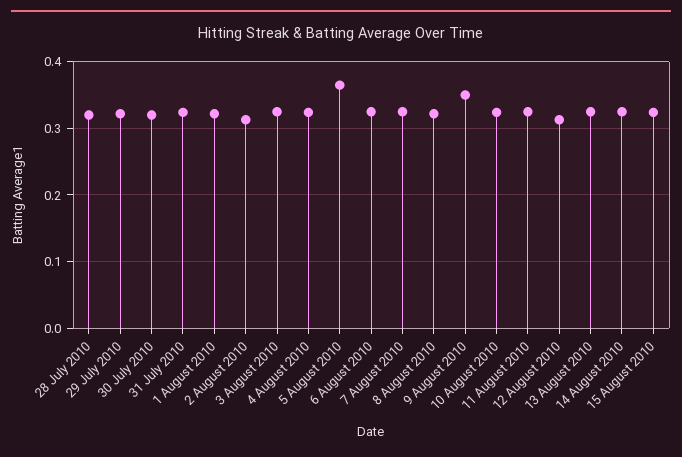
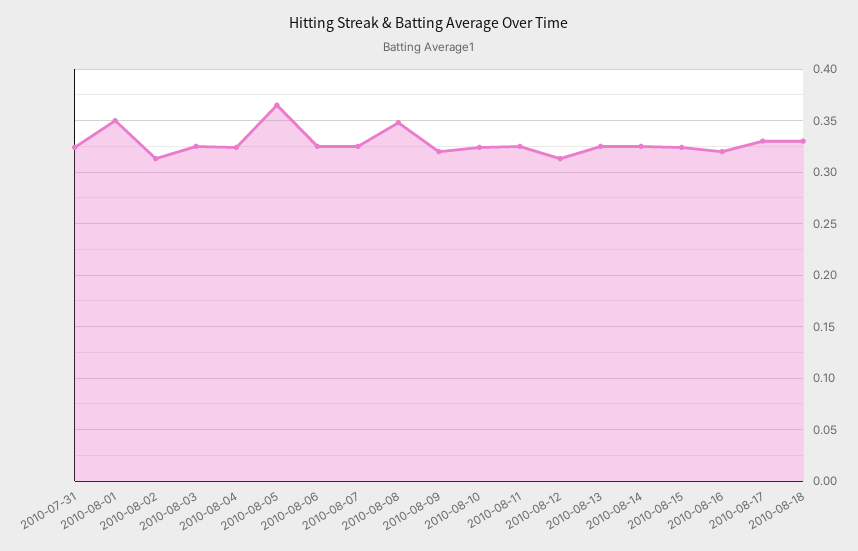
28 July 2010: 0.32 -> none
29 July 2010: 0.32 -> none
30 July 2010: 0.32 -> none
1 August 2010: 0.32 -> 0.35
8 August 2010: 0.32 -> 0.35
9 August 2010: 0.35 -> 0.32
2010-08-16: none -> 0.32
2010-08-17: none -> 0.33
2010-08-18: none -> 0.33

